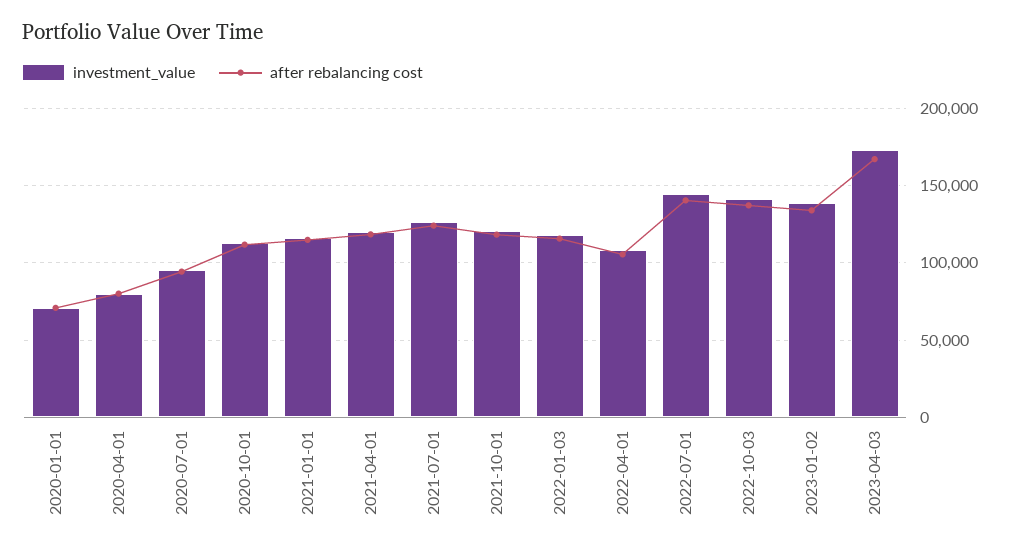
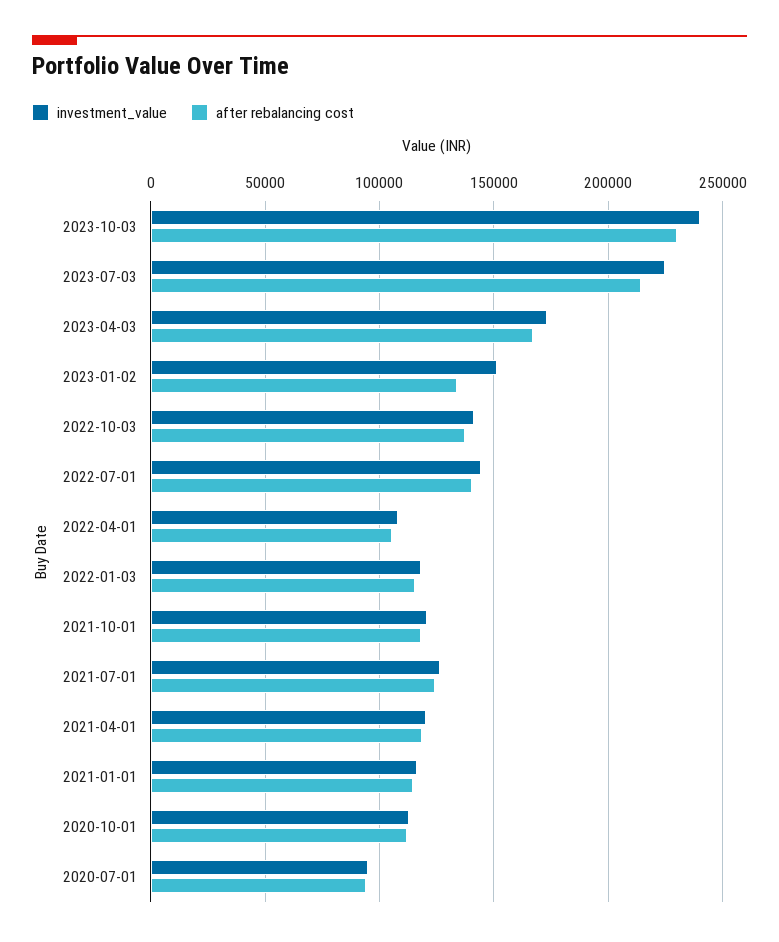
investment_value, 2020-01-01: 70000 -> none
after rebalancing cost, 2020-01-01: 70000 -> none
investment_value, 2020-04-01: 80000 -> none
after rebalancing cost, 2020-04-01: 80000 -> none
investment_value, 2023-01-02: 140000 -> 150000
investment_value, 2023-10-03: none -> 240000
after rebalancing cost, 2023-10-03: none -> 230000
investment_value, 2023-07-03: none -> 225000
after rebalancing cost, 2023-07-03: none -> 215000

